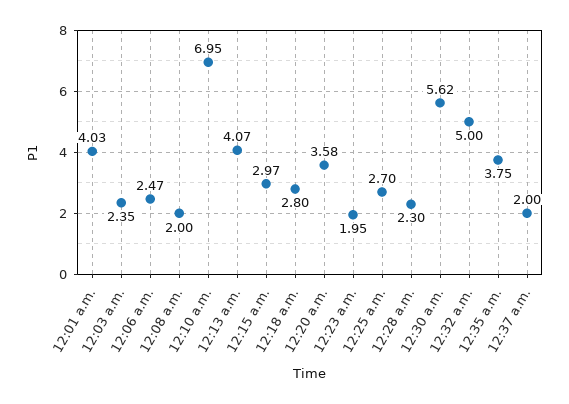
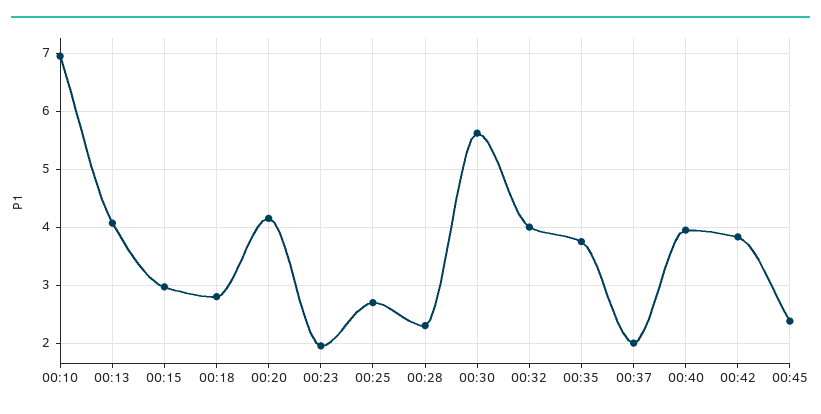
12:01 a.m.: 4.03 -> none
12:03 a.m.: 2.35 -> none
12:06 a.m.: 2.47 -> none
12:08 a.m.: 2 -> none
12:20 a.m.: 3.58 -> 4.2
12:32 a.m.: 5 -> 4
00:40: none -> 4
00:42: none -> 3.8
00:45: none -> 2.4

